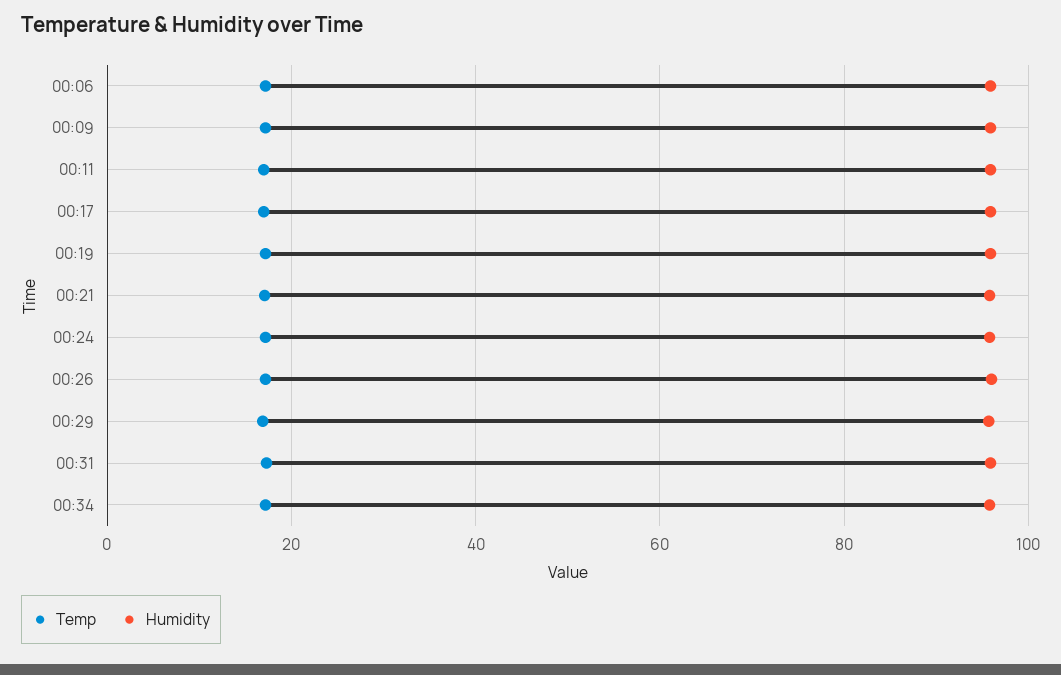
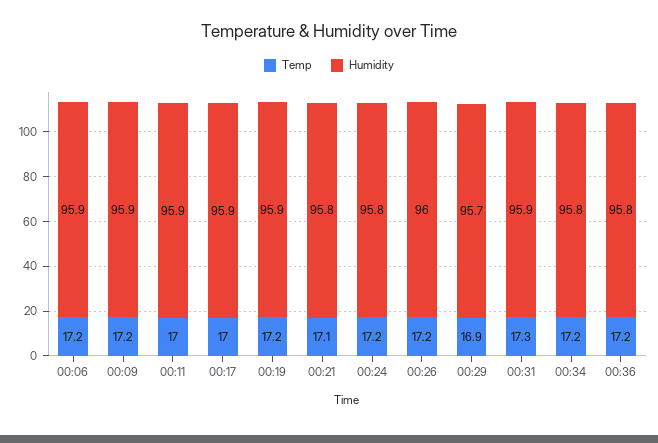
Temp, 00:36: none -> 17.2
Humidity, 00:36: none -> 95.8

